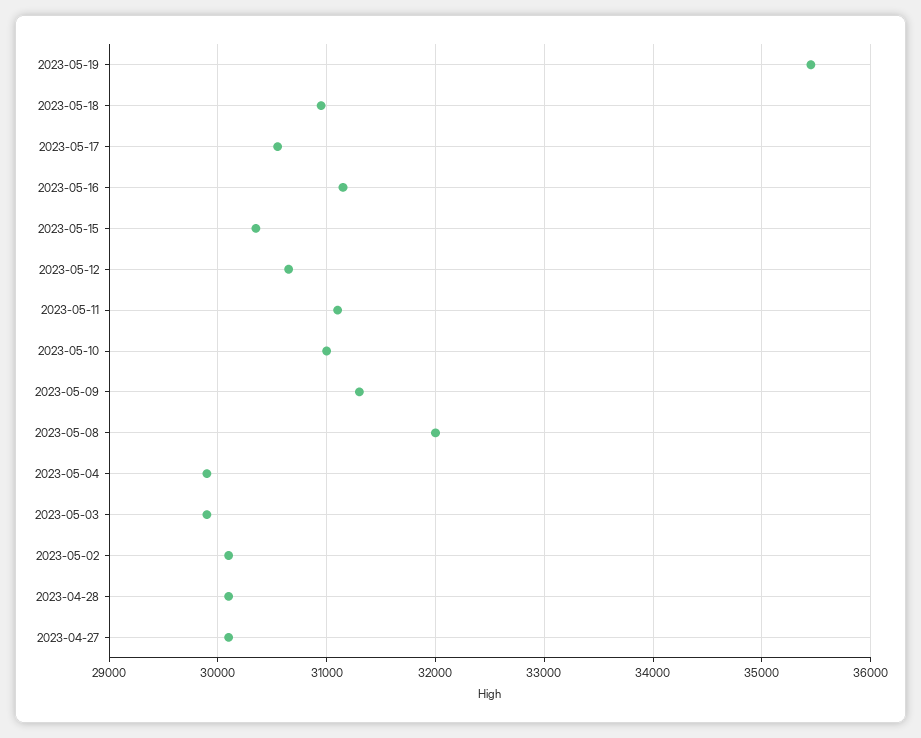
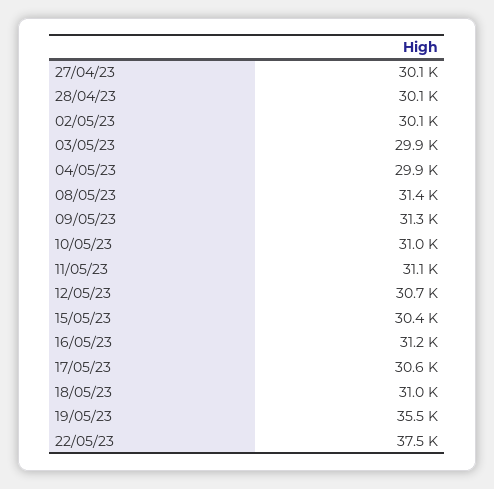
2023-05-08: 32000 -> 31400
22/05/23: none -> 37500

